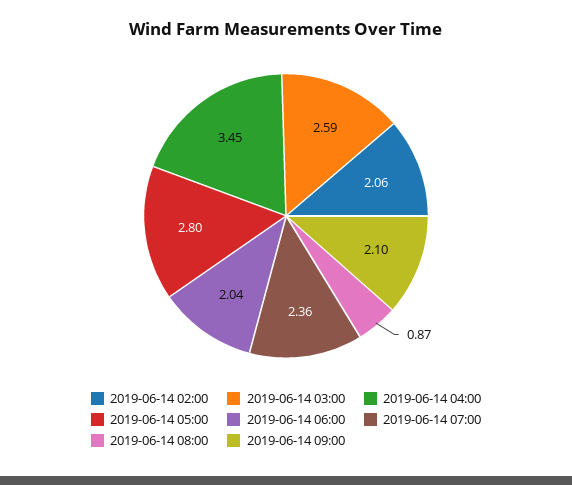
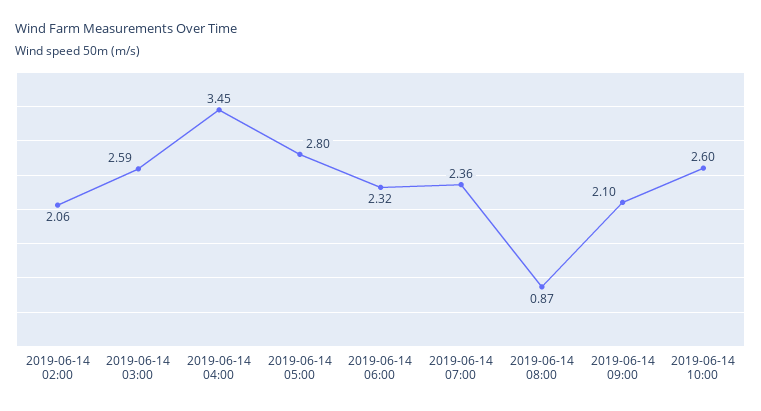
2019-06-14 06:00: 2.04 -> 2.32
2019-06-14 10:00: none -> 2.6

